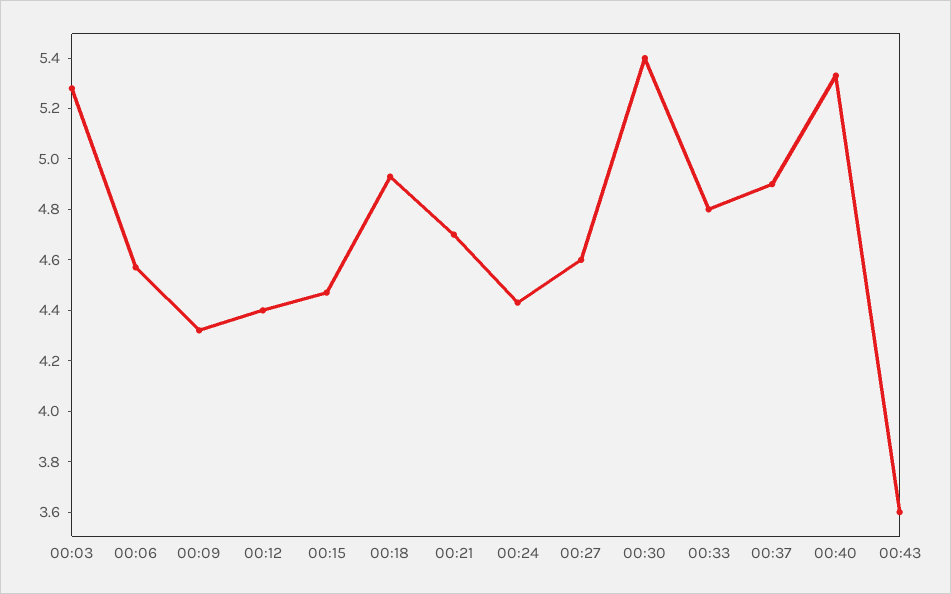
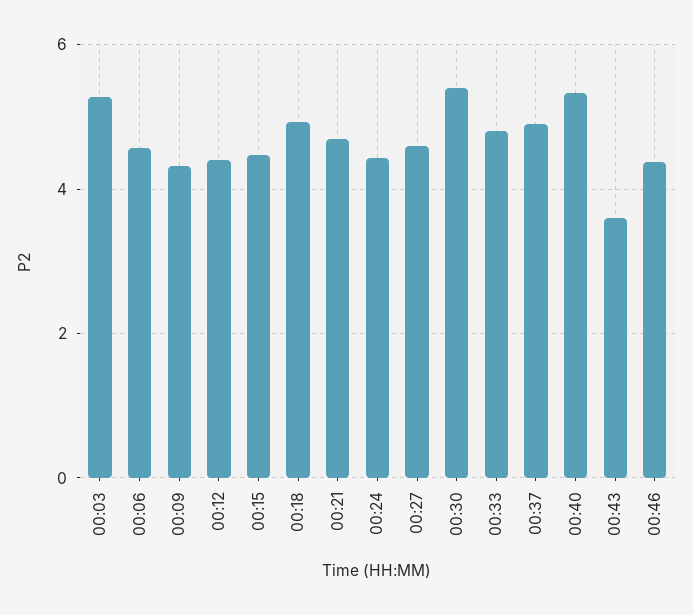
00:46: none -> 4.4

